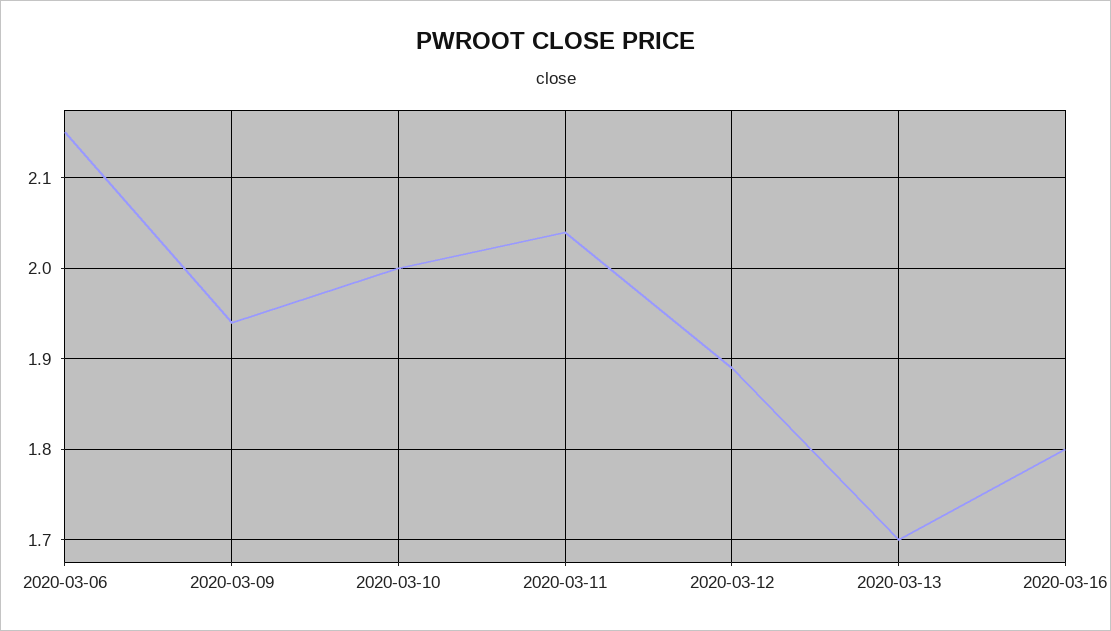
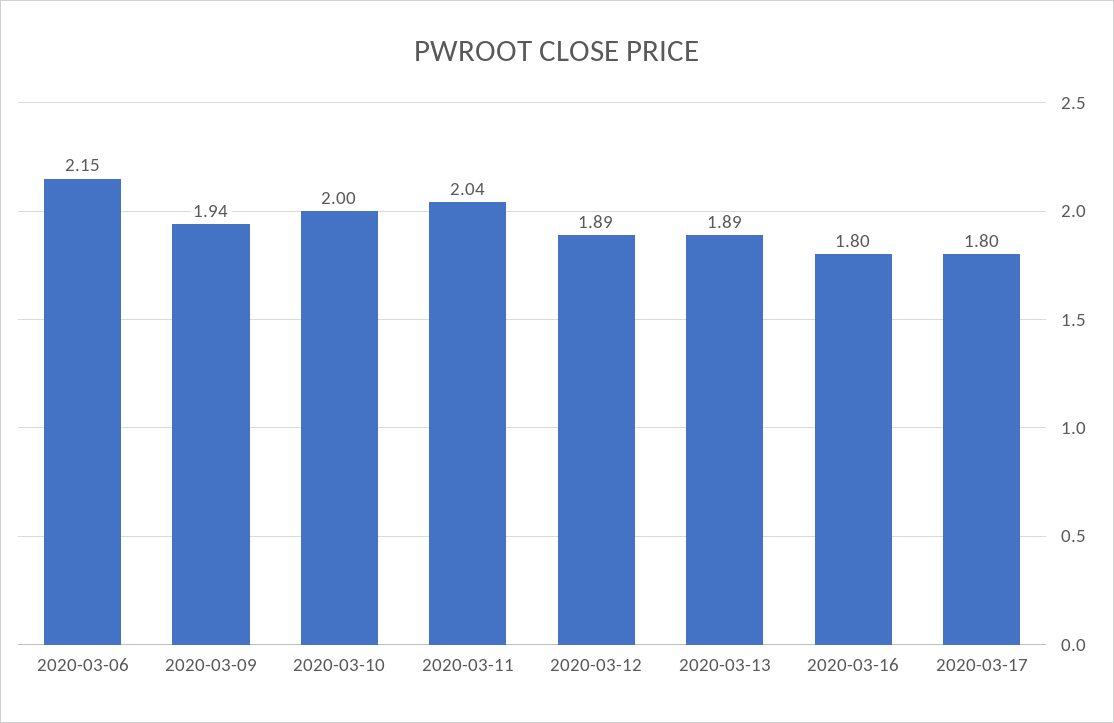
2020-03-13: 1.7 -> 1.89
2020-03-17: none -> 1.8

